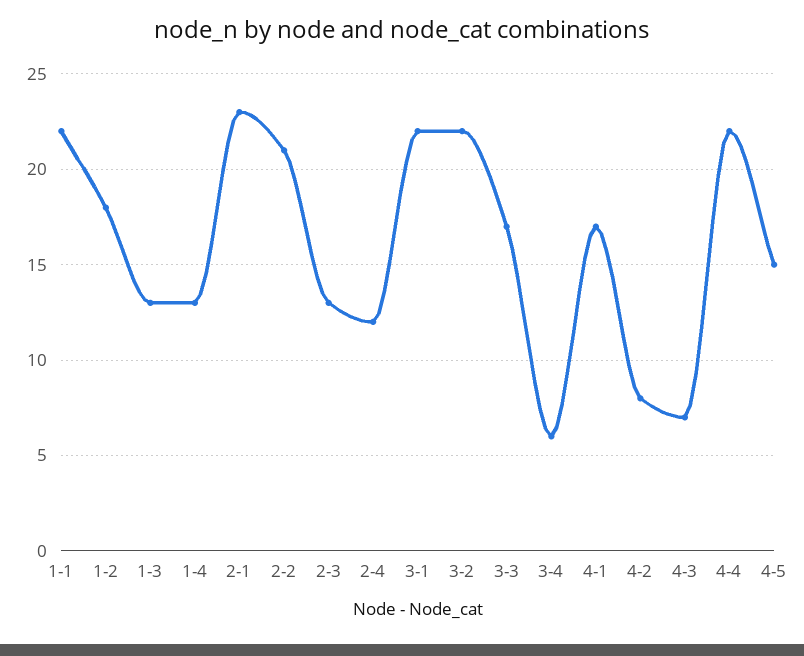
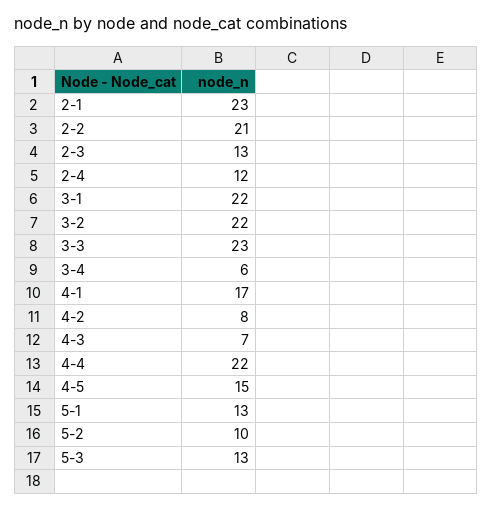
1-1: 22 -> none
1-2: 18 -> none
1-3: 13 -> none
1-4: 13 -> none
3-3: 17 -> 23
5-1: none -> 13
5-2: none -> 10
5-3: none -> 13

